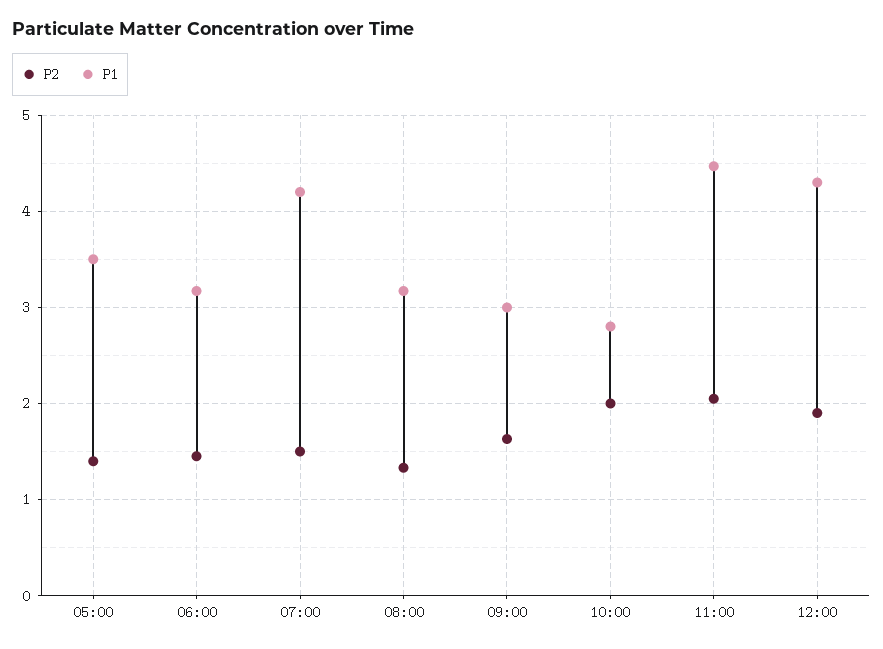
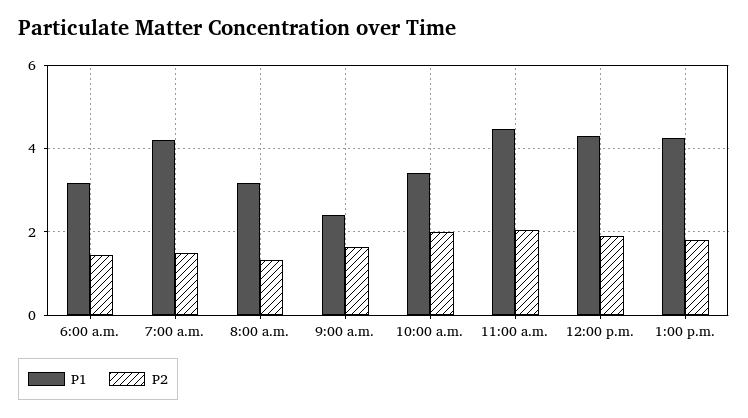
P2, 05:00: 1.4 -> none
P1, 05:00: 3.5 -> none
P1, 09:00: 3 -> 2.4
P1, 10:00: 2.8 -> 3.4
P1, 1:00 p.m.: none -> 4.2
P2, 1:00 p.m.: none -> 1.8

